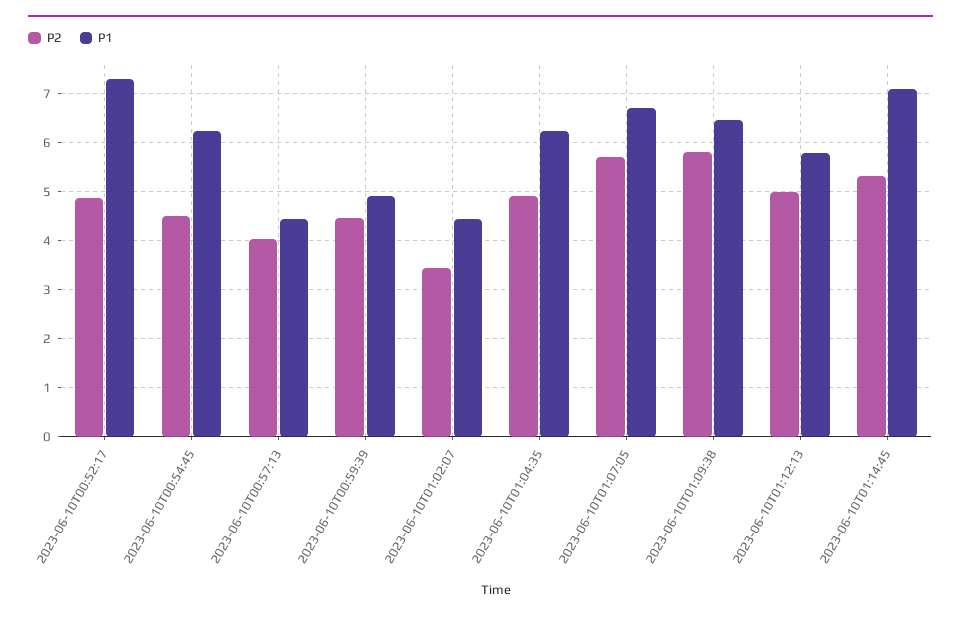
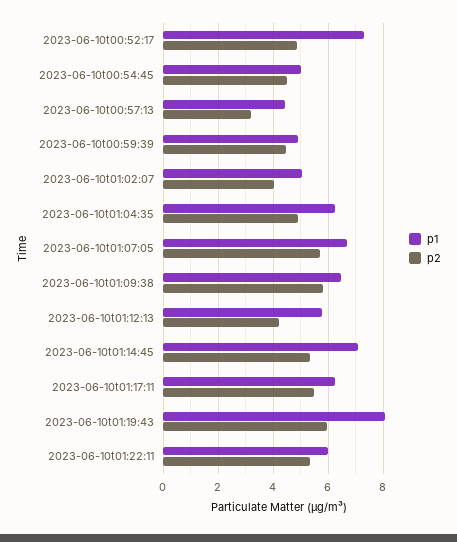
P1, 2023-06-10T00:54:45: 6.2 -> 5
P2, 2023-06-10T00:57:13: 4 -> 3.25
P2, 2023-06-10T01:02:07: 3.4 -> 4
P1, 2023-06-10T01:02:07: 4.4 -> 5
P2, 2023-06-10T01:12:13: 5 -> 4.25
P1, 2023-06-10t01:17:11: none -> 6.25
P2, 2023-06-10t01:17:11: none -> 5.5
P1, 2023-06-10t01:19:43: none -> 8
P2, 2023-06-10t01:19:43: none -> 6
P1, 2023-06-10t01:22:11: none -> 6
P2, 2023-06-10t01:22:11: none -> 5.25

